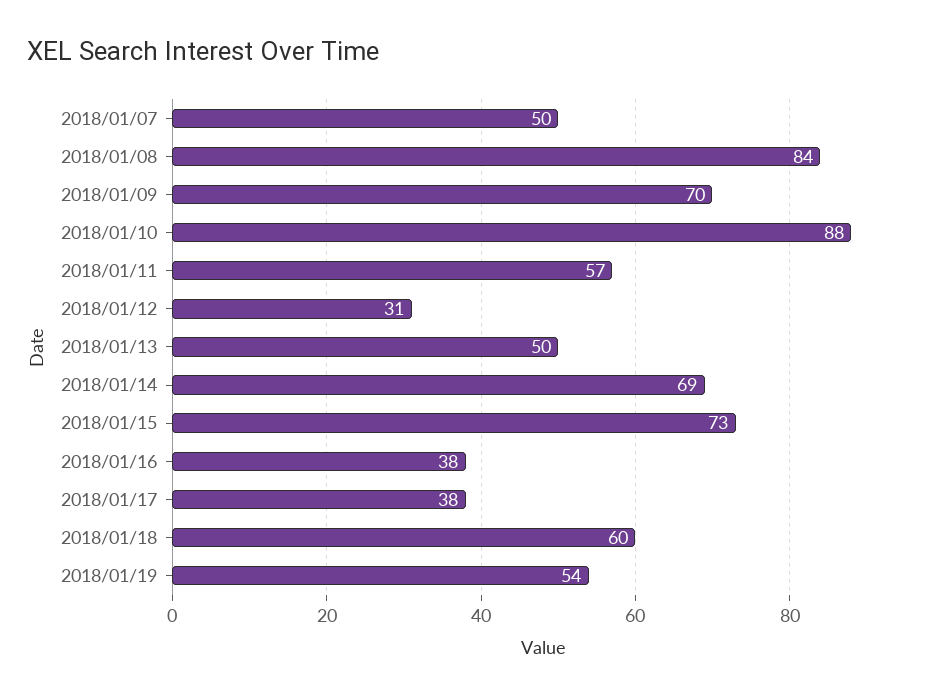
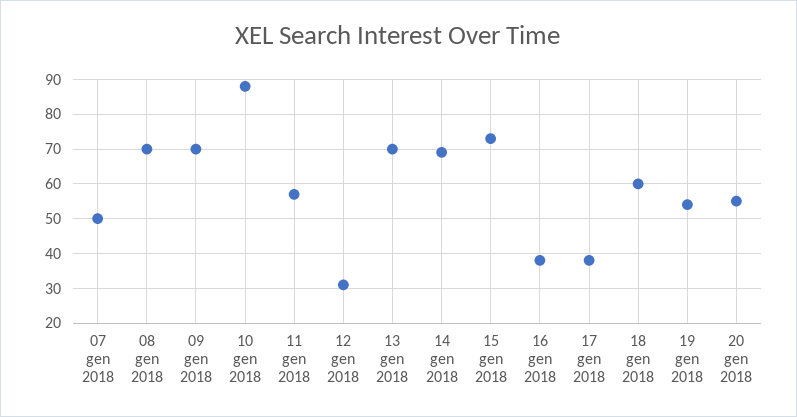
2018/01/08: 84 -> 70
2018/01/13: 50 -> 70
20 gen 2018: none -> 55

